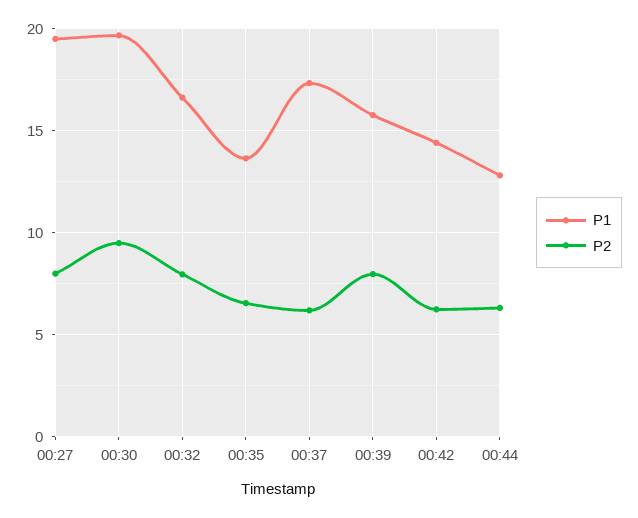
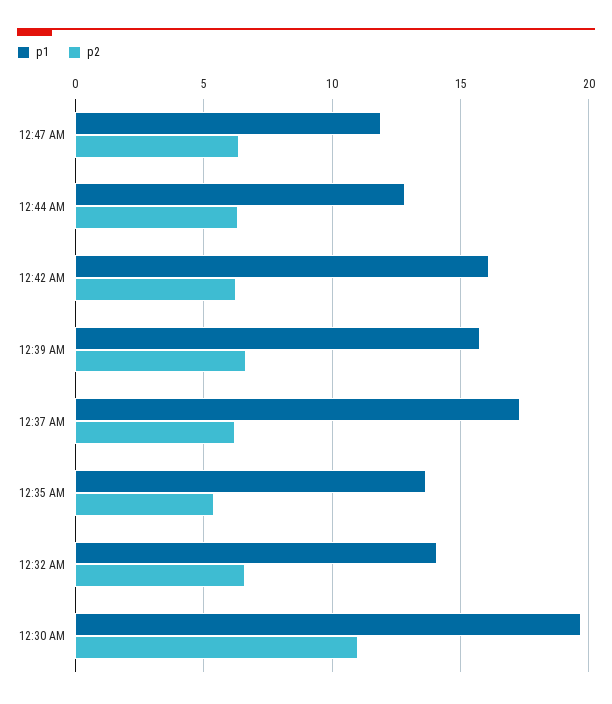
P1, 00:27: 19.5 -> none
P2, 00:27: 8 -> none
P2, 00:30: 9.5 -> 11
P1, 00:32: 16.5 -> 14
P2, 00:32: 8 -> 6.5
P2, 00:35: 6.5 -> 5.5
P2, 00:39: 8 -> 6.5
P1, 00:42: 14.5 -> 16
P1, 12:47 AM: none -> 12
P2, 12:47 AM: none -> 6.5

